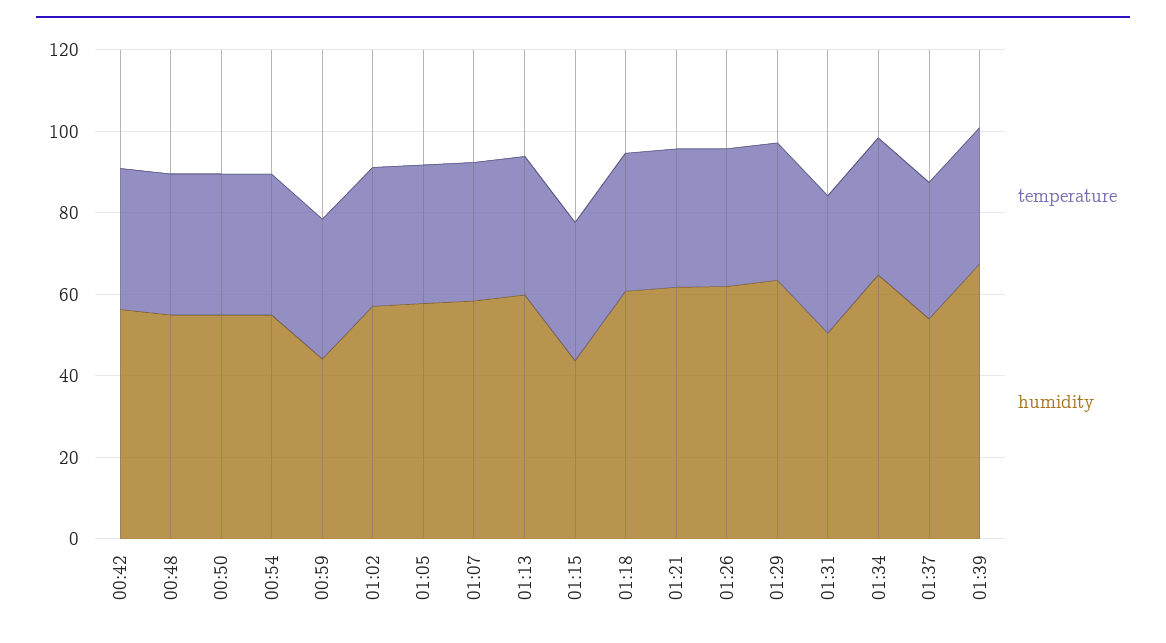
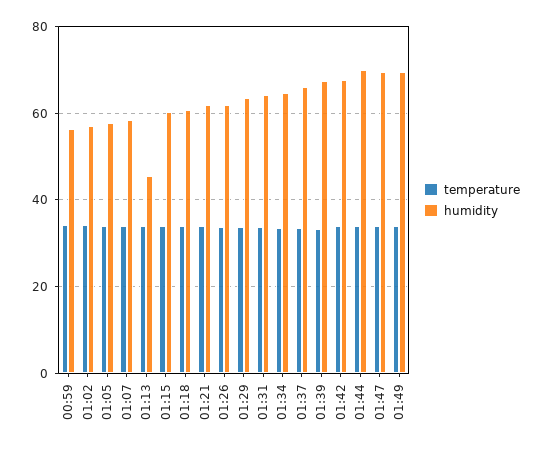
temperature, 00:42: 35 -> none
humidity, 00:42: 55 -> none
temperature, 00:48: 35 -> none
humidity, 00:48: 55 -> none
temperature, 00:50: 35 -> none
humidity, 00:50: 55 -> none
temperature, 00:54: 35 -> none
humidity, 00:54: 55 -> none
humidity, 00:59: 45 -> 56
humidity, 01:13: 60 -> 46
humidity, 01:15: 45 -> 60
humidity, 01:31: 50 -> 64
humidity, 01:37: 55 -> 66
temperature, 01:42: none -> 34
humidity, 01:42: none -> 68
temperature, 01:44: none -> 34
humidity, 01:44: none -> 70
temperature, 01:47: none -> 34
humidity, 01:47: none -> 70
temperature, 01:49: none -> 34
humidity, 01:49: none -> 70

